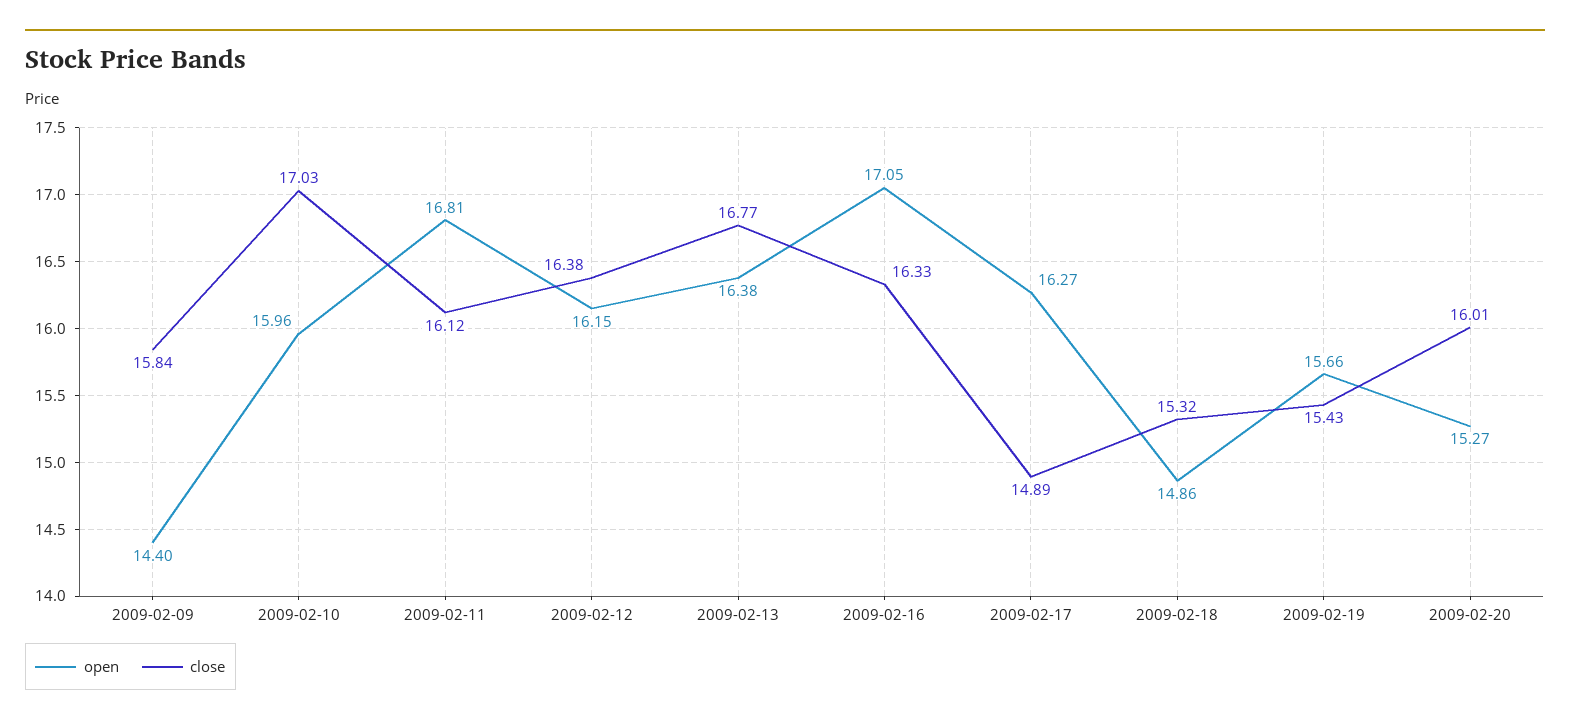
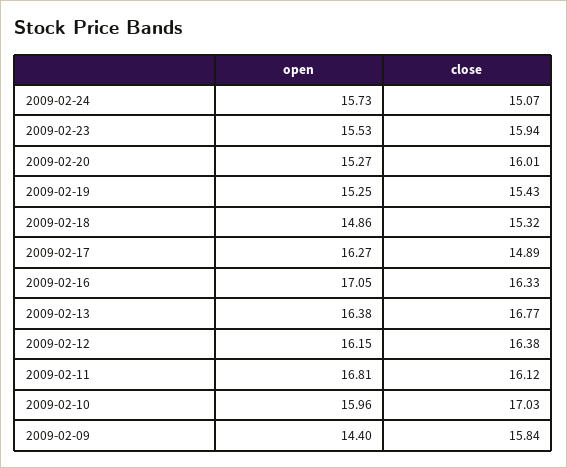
open, 2009-02-19: 15.66 -> 15.25
open, 2009-02-24: none -> 15.73
close, 2009-02-24: none -> 15.07
open, 2009-02-23: none -> 15.53
close, 2009-02-23: none -> 15.94

